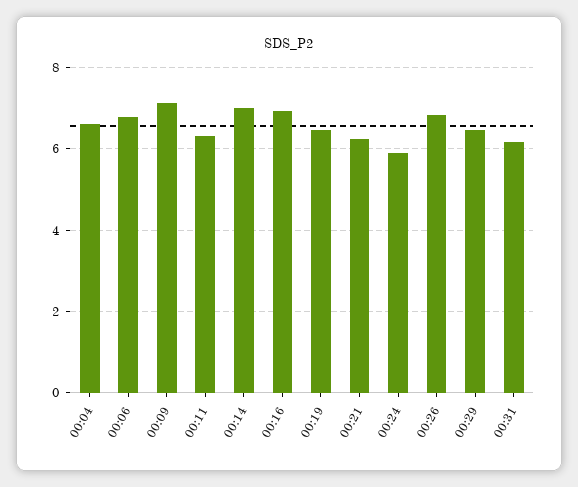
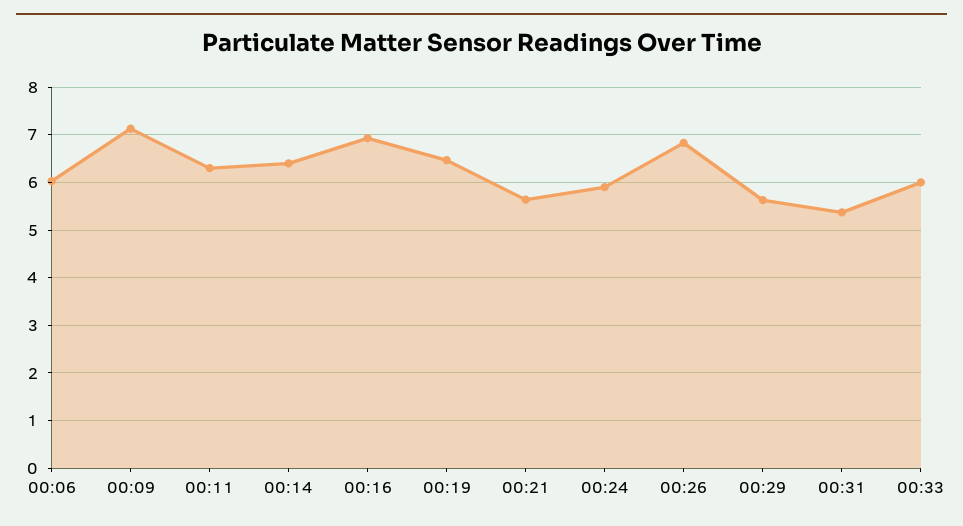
00:04: 6.6 -> none
00:06: 6.8 -> 6
00:14: 7 -> 6.4
00:21: 6.2 -> 5.6
00:29: 6.4 -> 5.6
00:31: 6.2 -> 5.4
00:33: none -> 6

